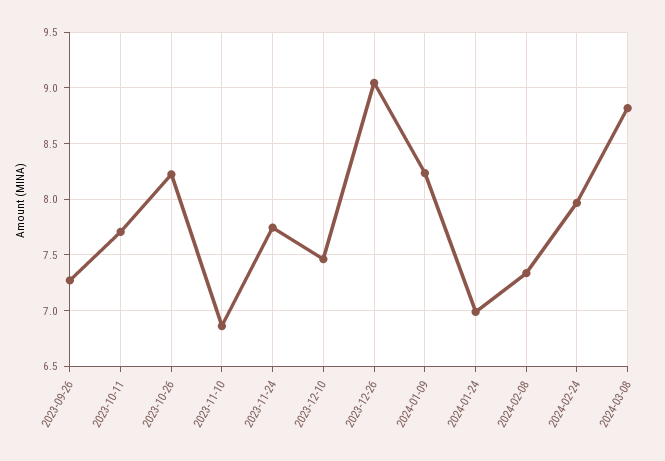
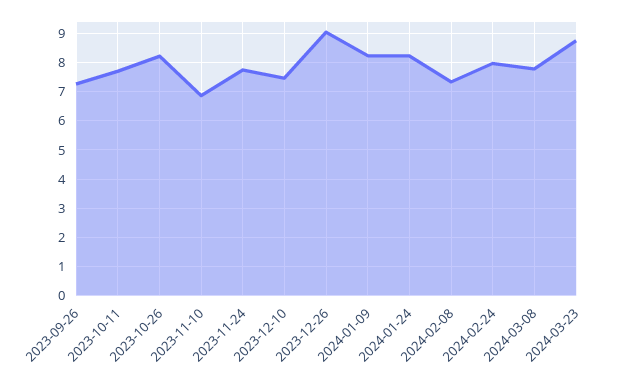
2024-01-24: 7 -> 8.25
2024-03-08: 8.8 -> 7.75
2024-03-23: none -> 8.75

